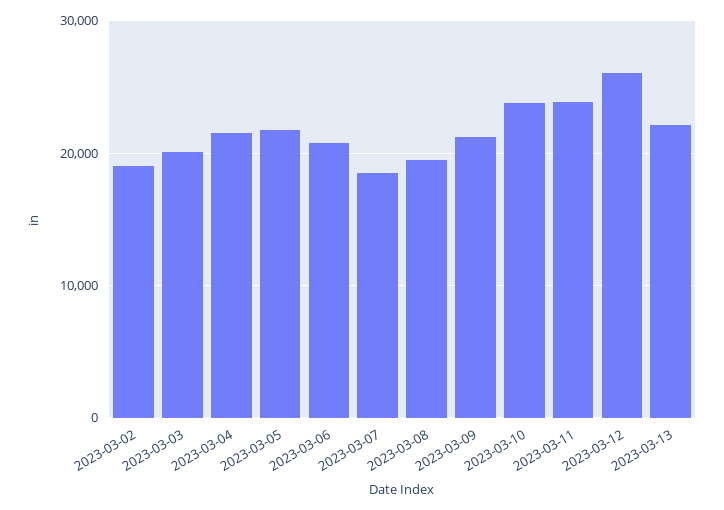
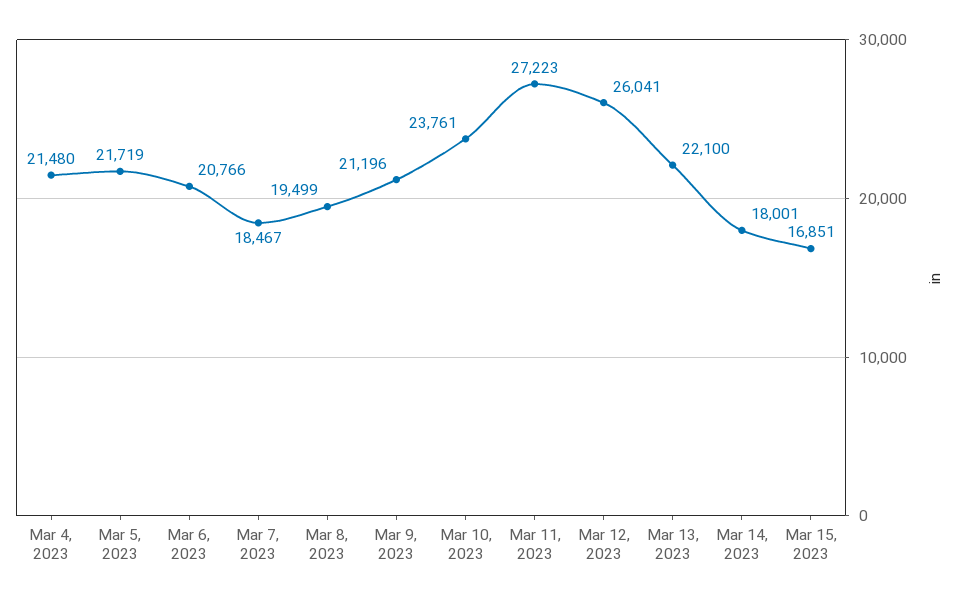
2023-03-02: 19000 -> none
2023-03-03: 20000 -> none
2023-03-11: 24000 -> 27223
Mar 14, 2023: none -> 18001
Mar 15, 2023: none -> 16851

